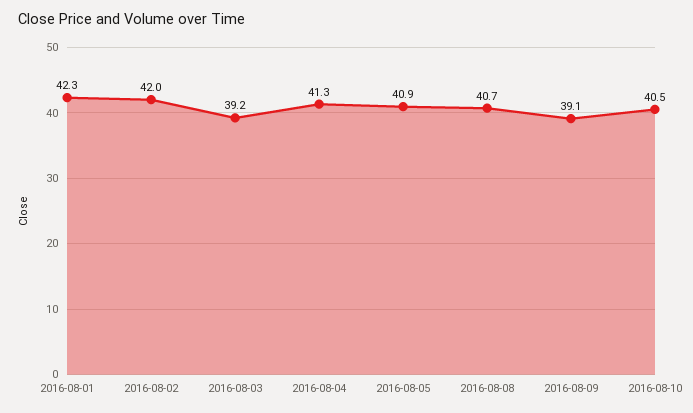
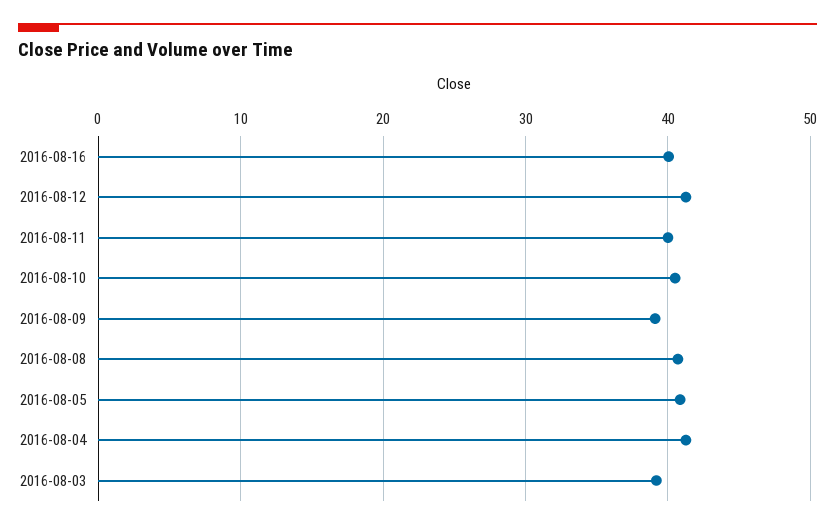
2016-08-01: 42.3 -> none
2016-08-02: 42 -> none
2016-08-16: none -> 40
2016-08-12: none -> 41
2016-08-11: none -> 40

